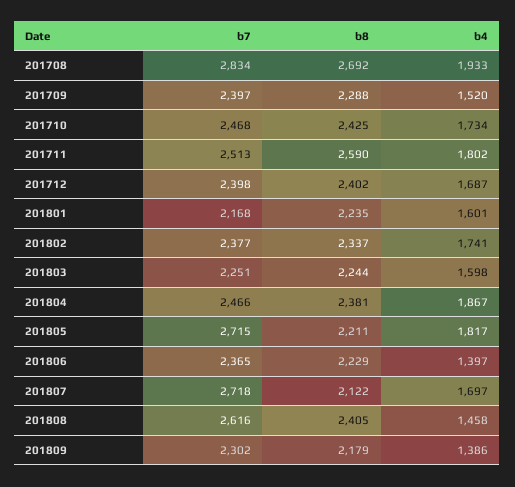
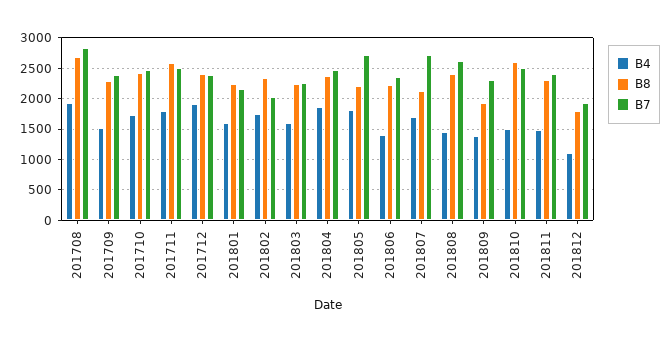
b4, 201712: 1687 -> 1900
b7, 201802: 2377 -> 2000
b8, 201809: 2179 -> 1900
b4, 201810: none -> 1500
b8, 201810: none -> 2600
b7, 201810: none -> 2500
b4, 201811: none -> 1500
b8, 201811: none -> 2300
b7, 201811: none -> 2400
b4, 201812: none -> 1100
b8, 201812: none -> 1800
b7, 201812: none -> 1900

